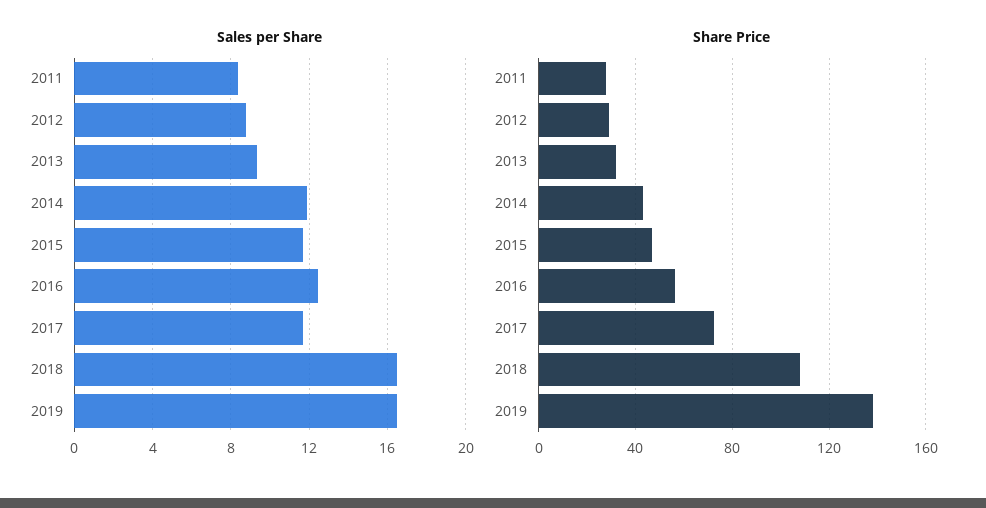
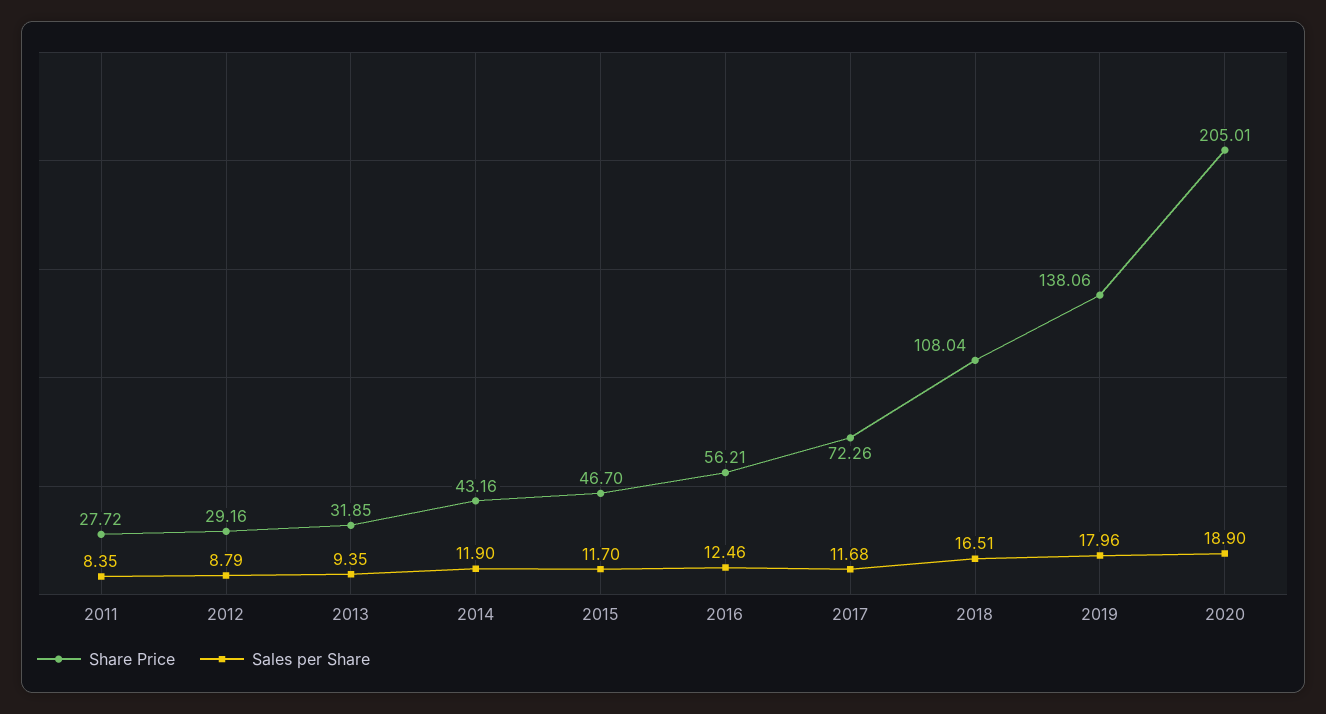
Sales per Share, 2019: 16.5 -> 17.96
Share Price, 2020: none -> 205.01
Sales per Share, 2020: none -> 18.9

